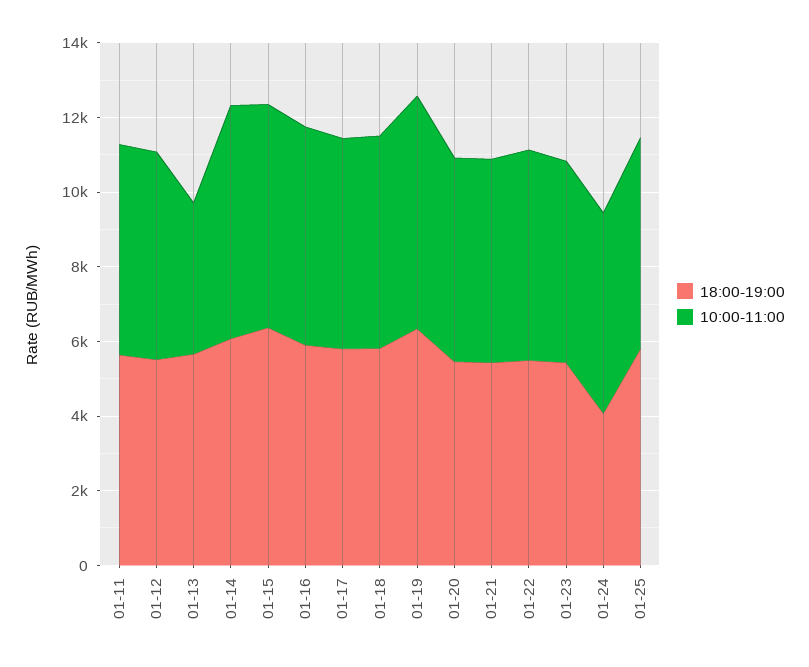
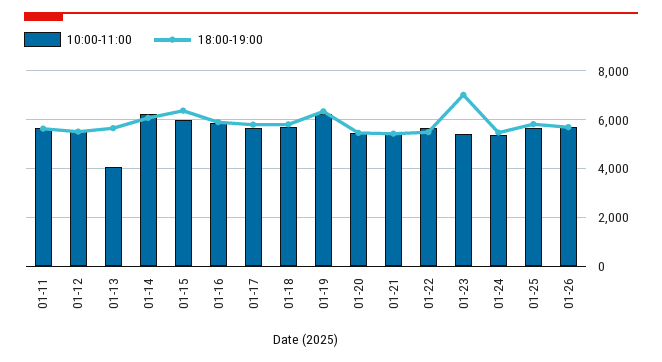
18:00-19:00, 01-23: 5500 -> 7000
18:00-19:00, 01-24: 4000 -> 5500
10:00-11:00, 01-26: none -> 5750
18:00-19:00, 01-26: none -> 5750

